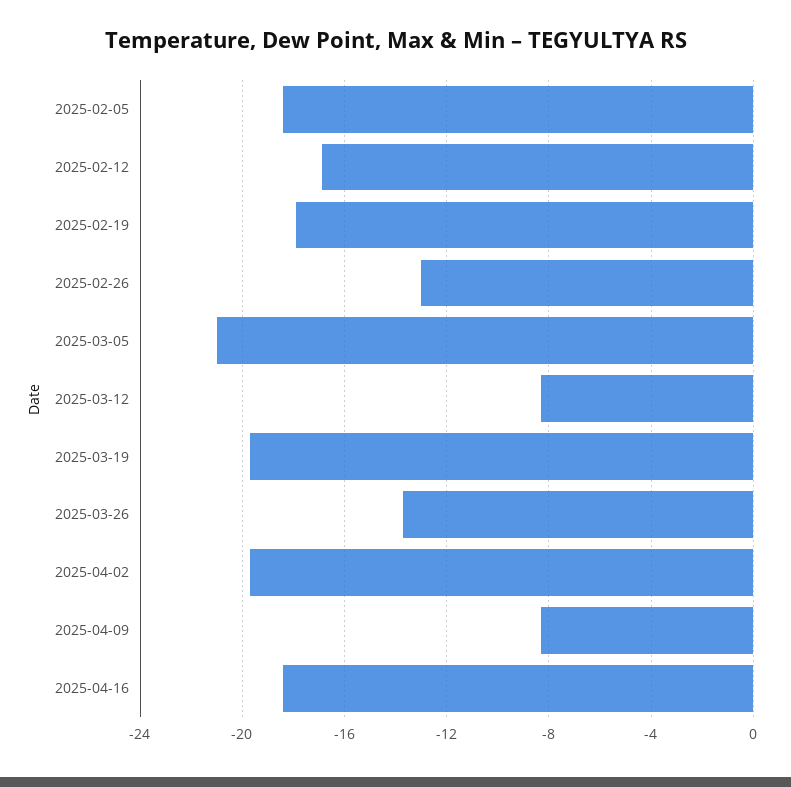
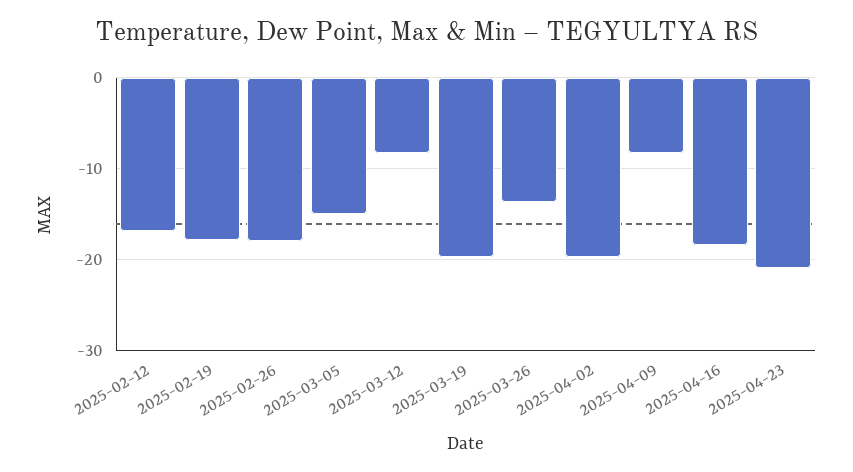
2025-02-05: -18.5 -> none
2025-02-26: -13 -> -18
2025-03-05: -21 -> -15
2025-04-23: none -> -21

